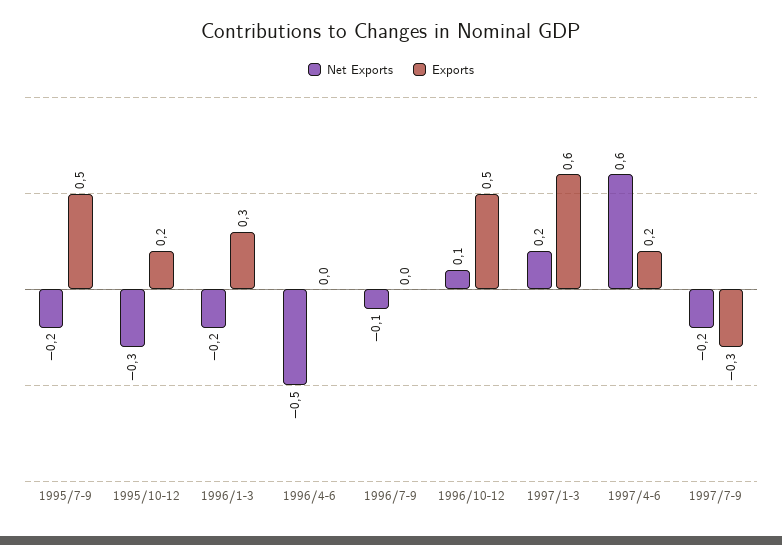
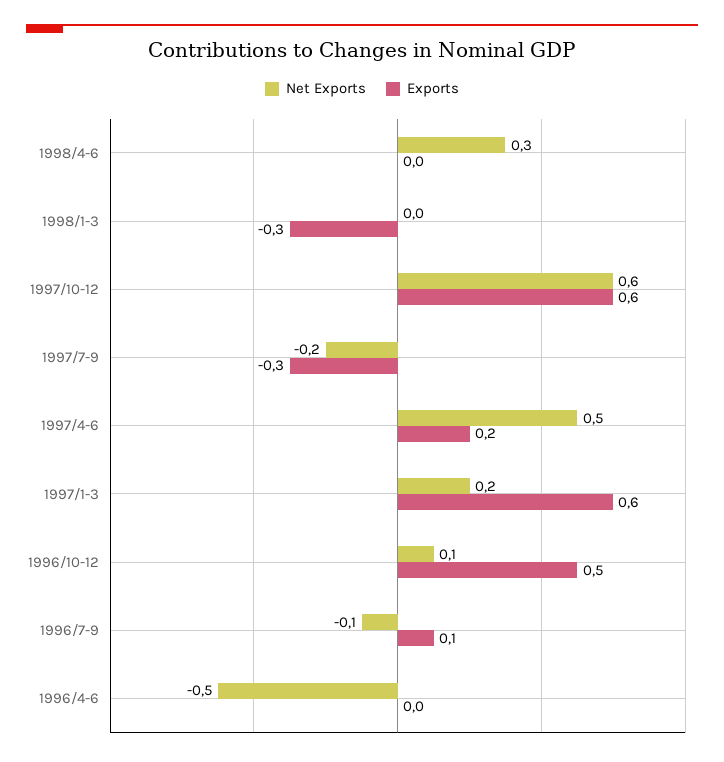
Net Exports, 1995/7-9: -0.2 -> none
Exports, 1995/7-9: 0.5 -> none
Net Exports, 1995/10-12: -0.3 -> none
Exports, 1995/10-12: 0.2 -> none
Net Exports, 1996/1-3: -0.2 -> none
Exports, 1996/1-3: 0.3 -> none
Exports, 1996/7-9: 0 -> 0.1
Net Exports, 1997/4-6: 0.6 -> 0.5
Net Exports, 1998/4-6: none -> 0.3
Exports, 1998/4-6: none -> 0
Net Exports, 1998/1-3: none -> 0
Exports, 1998/1-3: none -> -0.3
Net Exports, 1997/10-12: none -> 0.6
Exports, 1997/10-12: none -> 0.6

